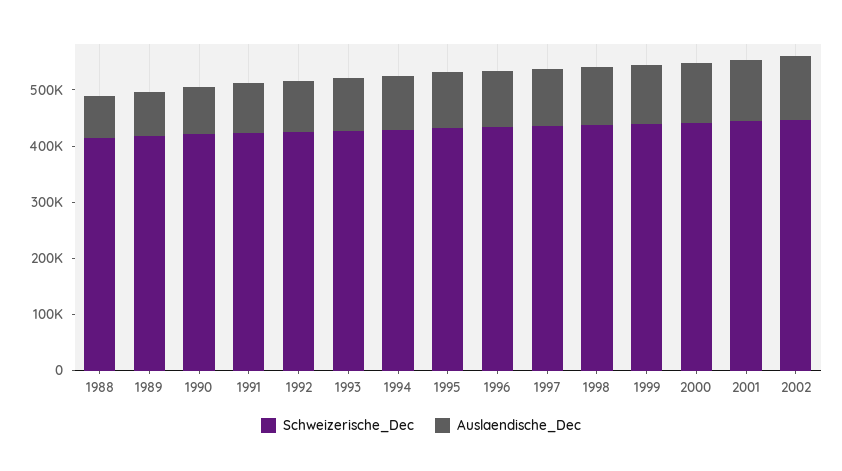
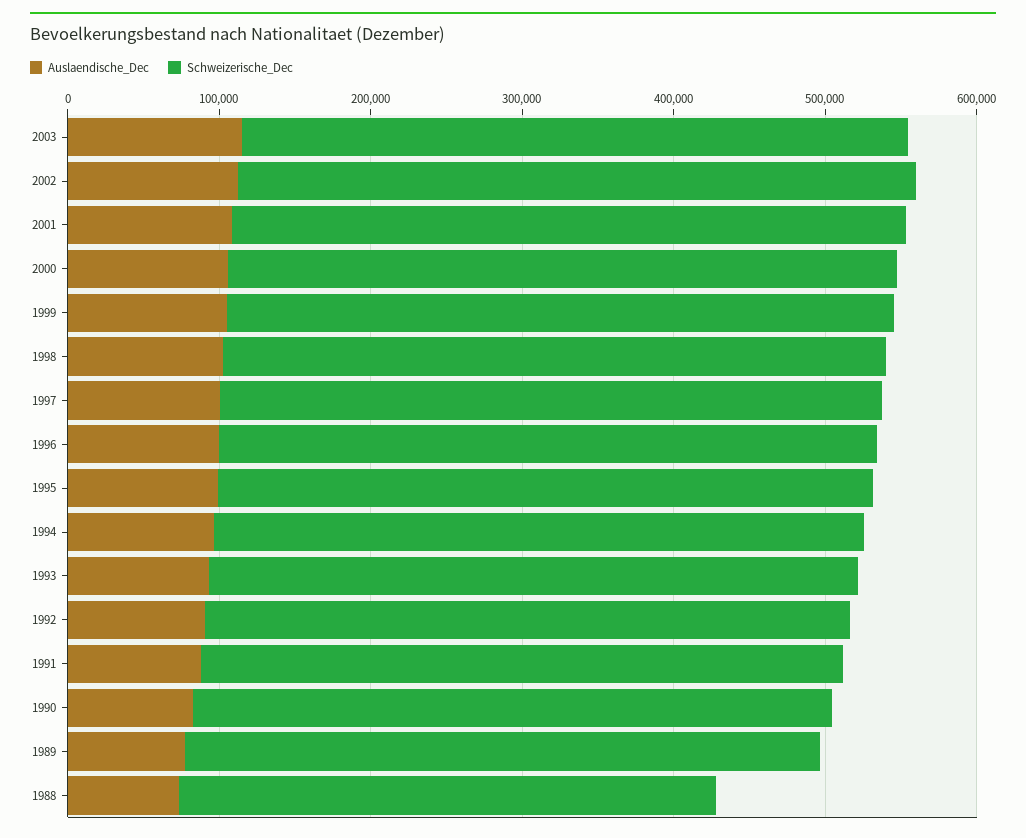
Schweizerische_Dec, 1988: 420000 -> 360000
Auslaendische_Dec, 2003: none -> 120000
Schweizerische_Dec, 2003: none -> 440000

